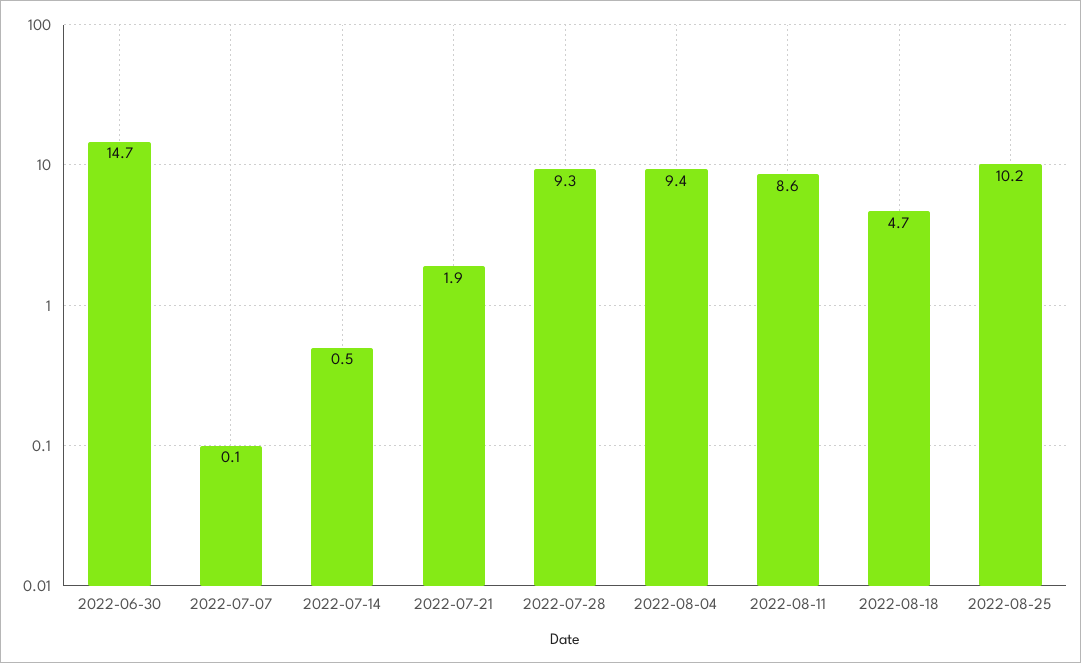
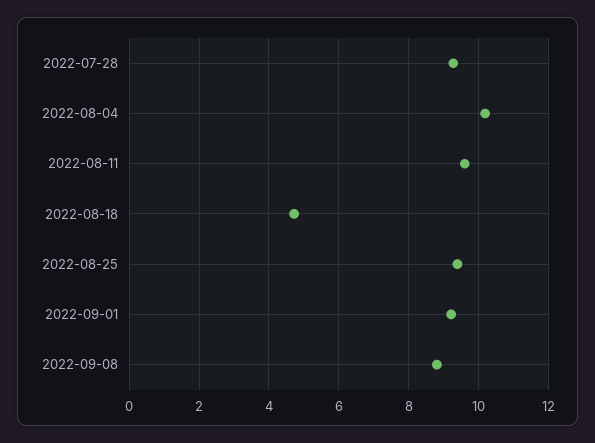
2022-06-30: 14.7 -> none
2022-07-07: 0.1 -> none
2022-07-14: 0.5 -> none
2022-07-21: 1.9 -> none
2022-08-04: 9.4 -> 10.2
2022-08-11: 8.6 -> 9.6
2022-08-25: 10.2 -> 9.4
2022-09-01: none -> 9.2
2022-09-08: none -> 8.8

